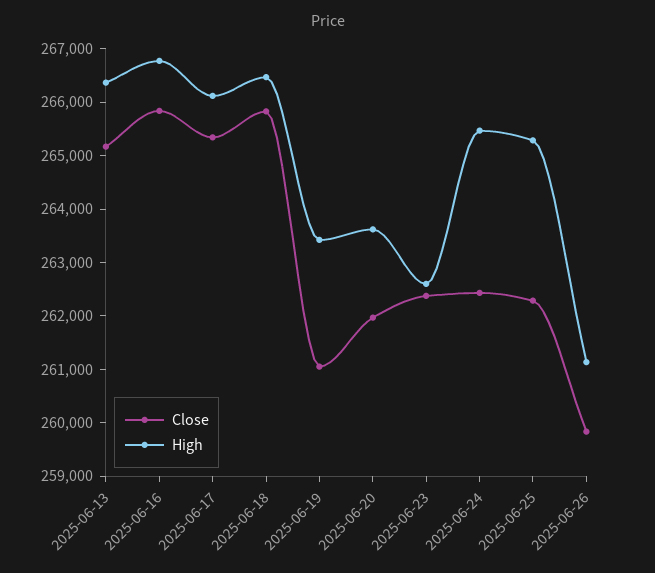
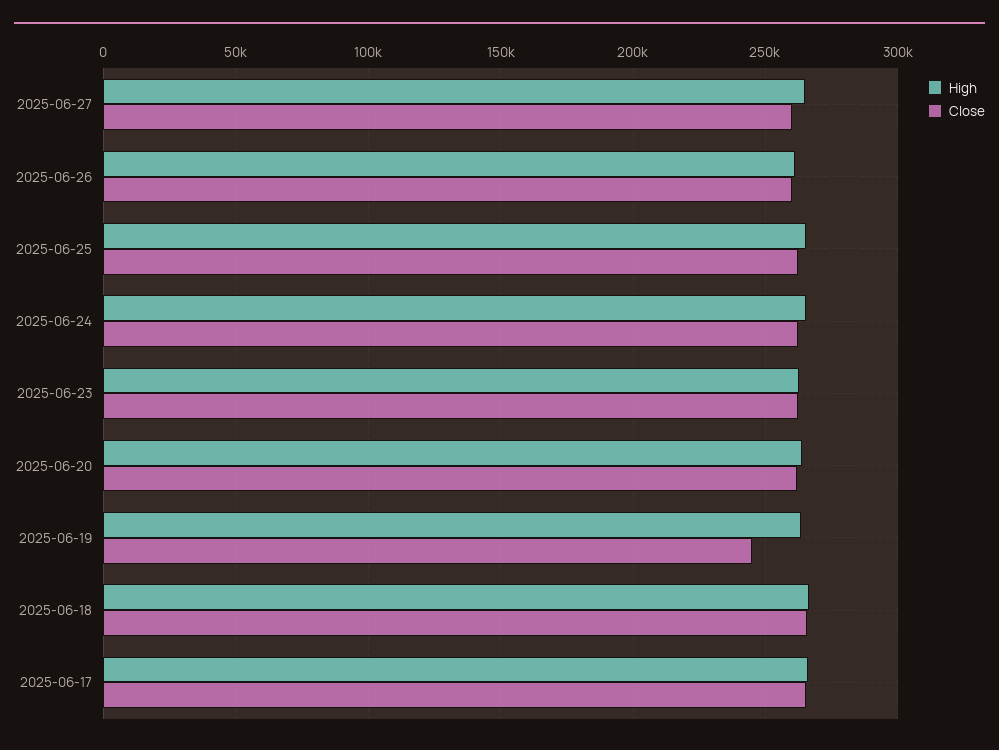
Close, 2025-06-13: 265200 -> none
High, 2025-06-13: 266400 -> none
Close, 2025-06-16: 265800 -> none
High, 2025-06-16: 266800 -> none
Close, 2025-06-19: 261000 -> 245000
High, 2025-06-27: none -> 265000
Close, 2025-06-27: none -> 260000

